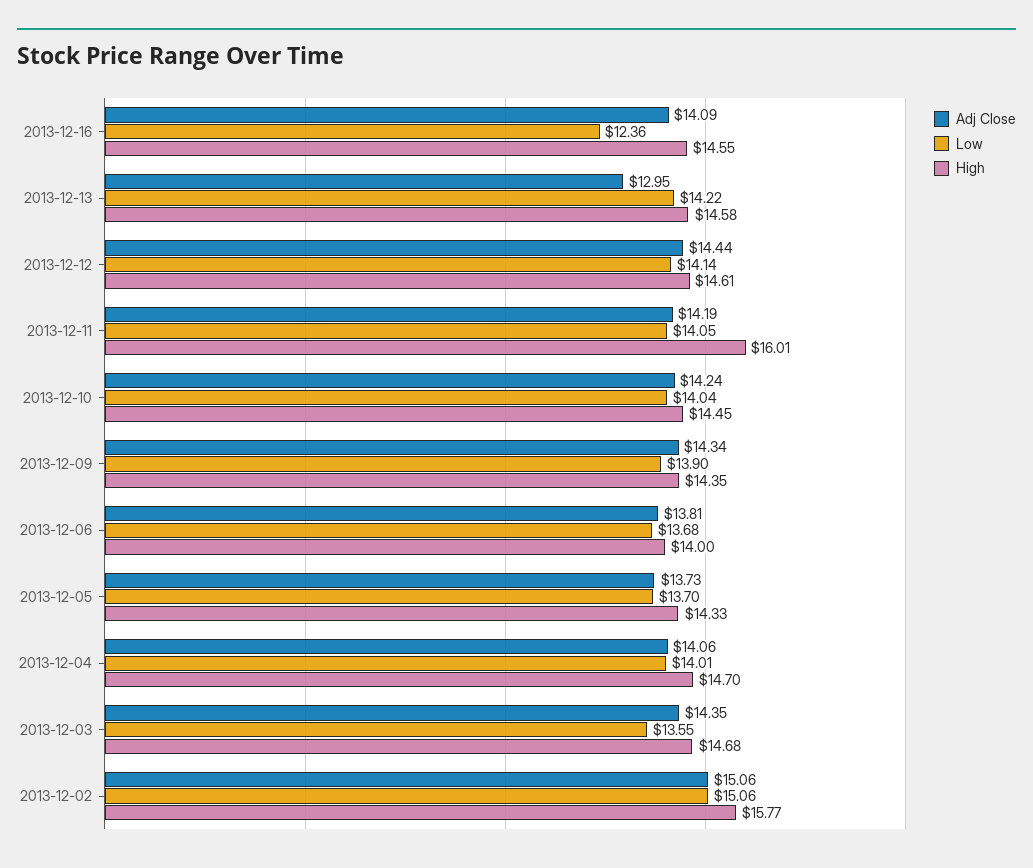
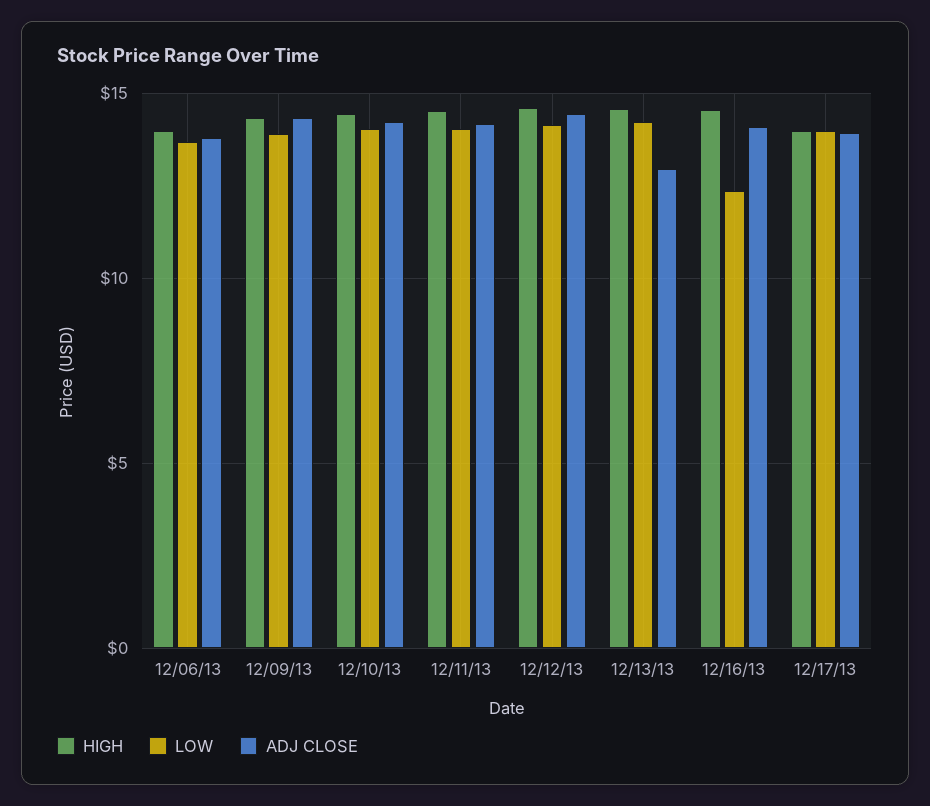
High, 2013-12-11: 16.01 -> 14.5
Adj Close, 2013-12-05: 13.73 -> none
Low, 2013-12-05: 13.7 -> none
High, 2013-12-05: 14.33 -> none
Adj Close, 2013-12-04: 14.06 -> none
Low, 2013-12-04: 14.01 -> none
High, 2013-12-04: 14.7 -> none
Adj Close, 2013-12-03: 14.35 -> none
Low, 2013-12-03: 13.55 -> none
High, 2013-12-03: 14.68 -> none
Adj Close, 2013-12-02: 15.06 -> none
Low, 2013-12-02: 15.06 -> none
High, 2013-12-02: 15.77 -> none
High, 12/17/13: none -> 14
Low, 12/17/13: none -> 14
Adj Close, 12/17/13: none -> 14

